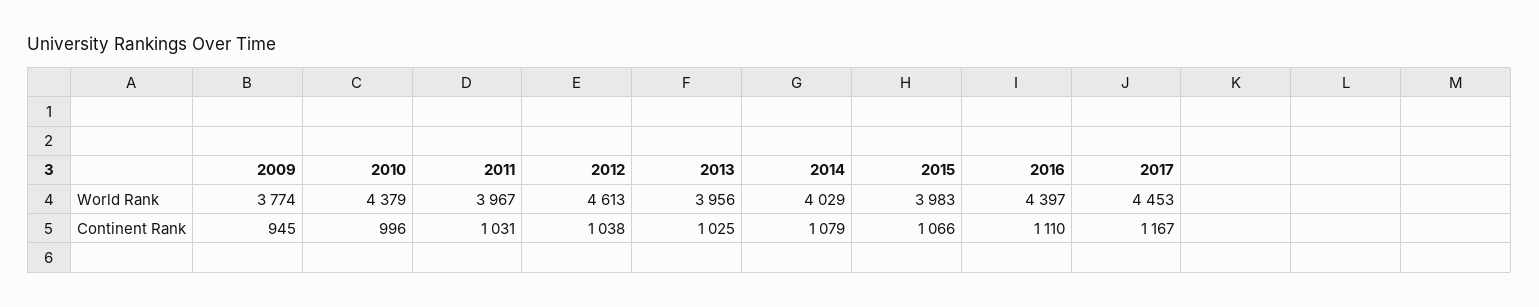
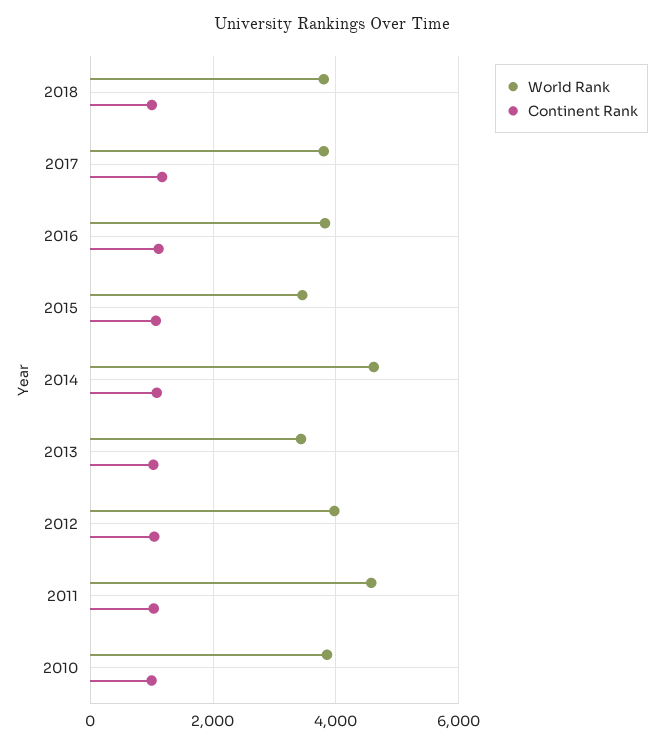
World Rank, 2009: 3774 -> none
World Rank, 2010: 4379 -> 3800
World Rank, 2011: 3967 -> 4600
World Rank, 2012: 4613 -> 4000
World Rank, 2013: 3956 -> 3400
World Rank, 2014: 4029 -> 4600
World Rank, 2015: 3983 -> 3400
World Rank, 2016: 4397 -> 3800
World Rank, 2017: 4453 -> 3800
Continent Rank, 2009: 945 -> none
World Rank, 2018: none -> 3800
Continent Rank, 2018: none -> 1000

